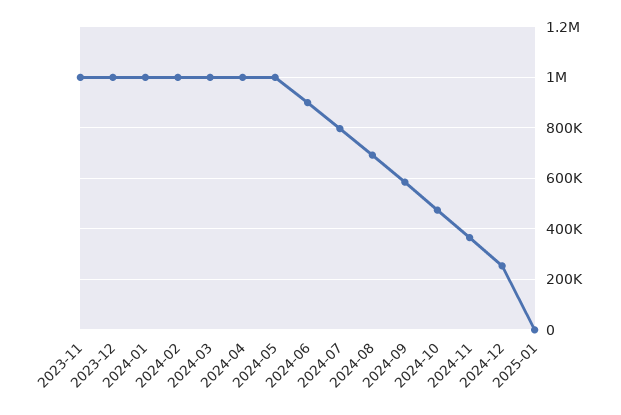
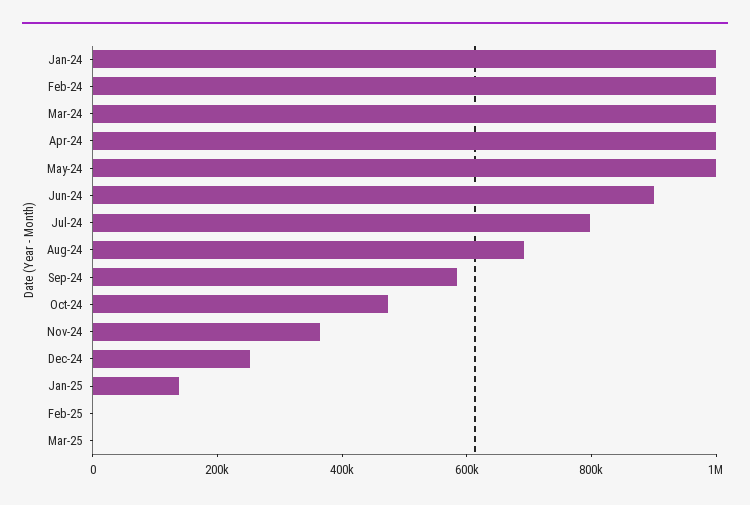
2023-11: 1000000 -> none
2023-12: 1000000 -> none
2025-01: 0 -> 150000
Feb-25: none -> 0
Mar-25: none -> 0

